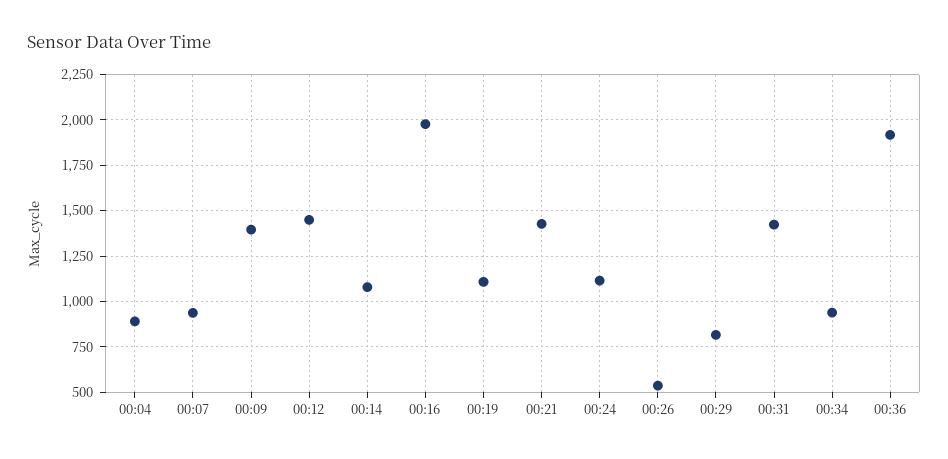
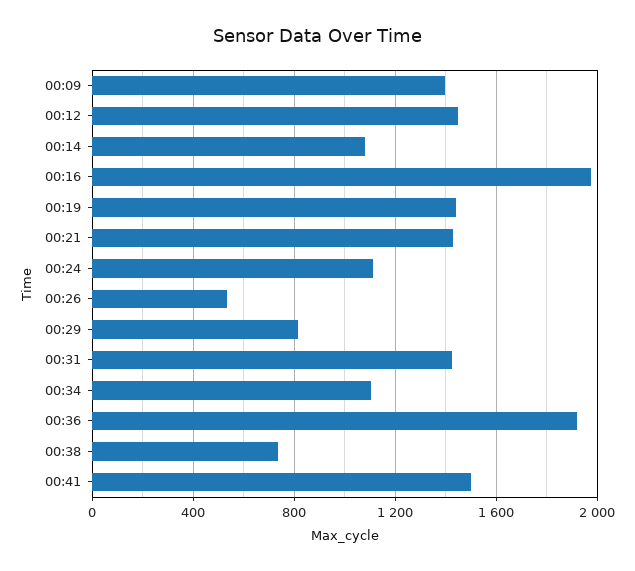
00:04: 900 -> none
00:07: 950 -> none
00:19: 1100 -> 1450
00:34: 950 -> 1100
00:38: none -> 750
00:41: none -> 1500

